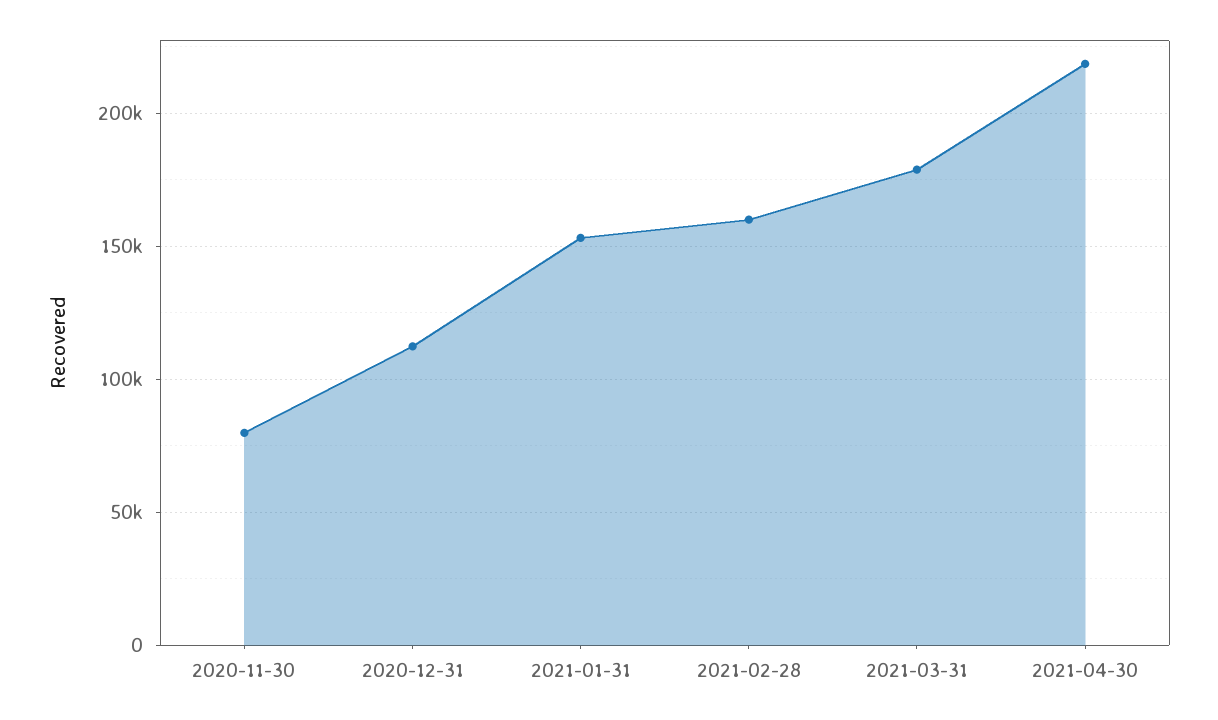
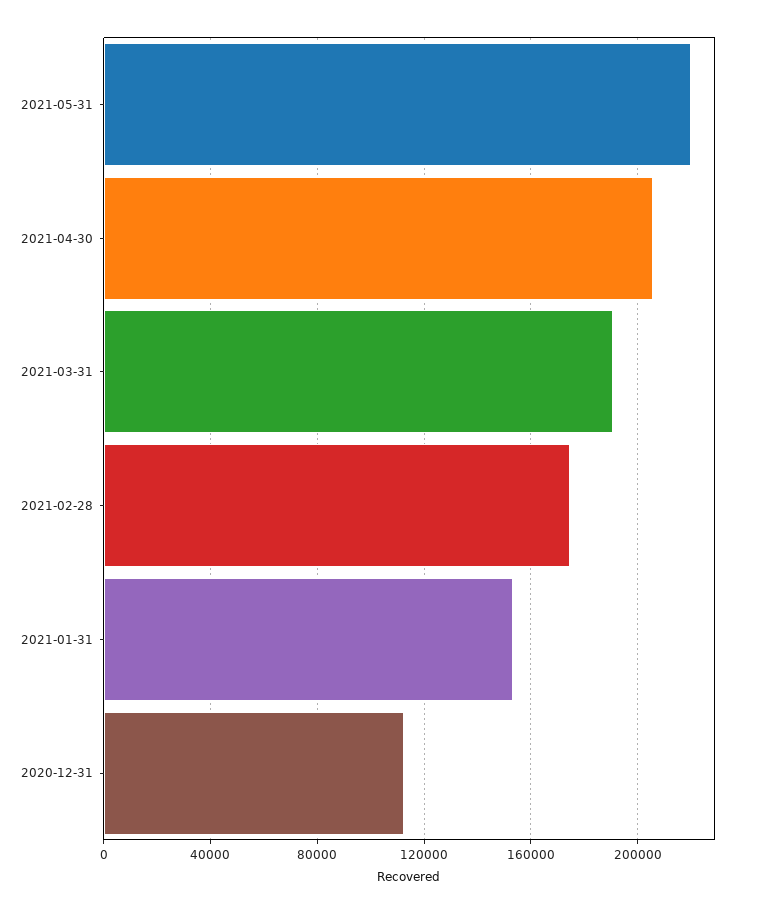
2020-11-30: 80000 -> none
2021-02-28: 160000 -> 175000
2021-03-31: 180000 -> 190000
2021-04-30: 220000 -> 205000
2021-05-31: none -> 220000

